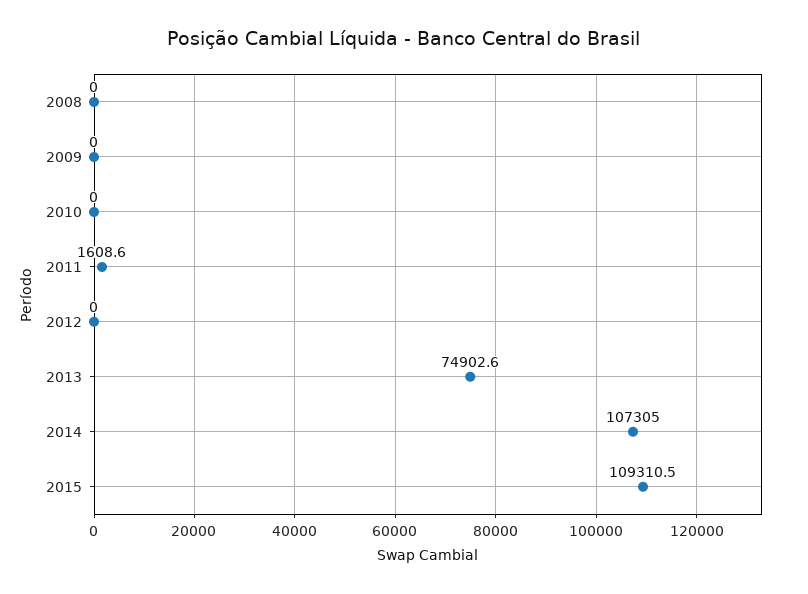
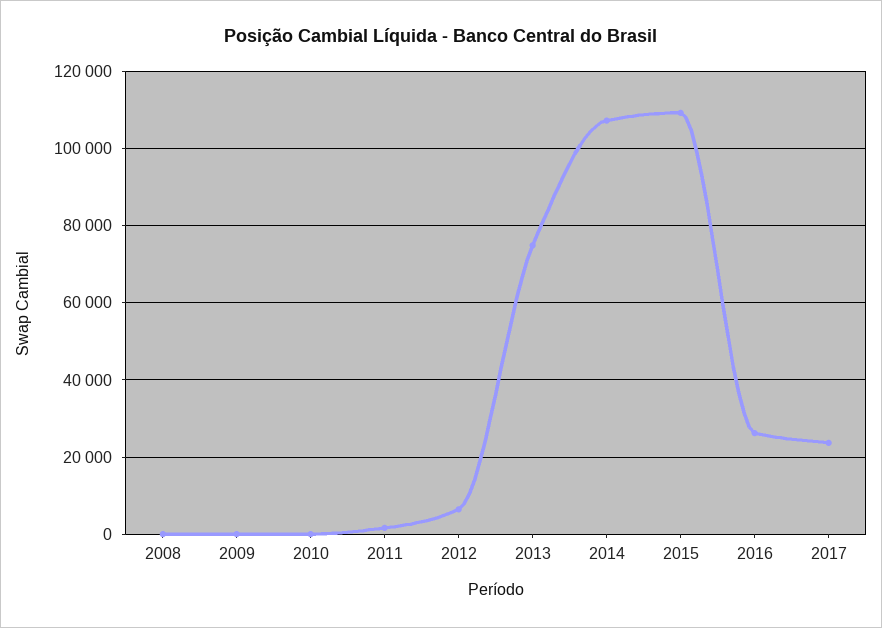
2012: 0 -> 6000
2016: none -> 26000
2017: none -> 24000

